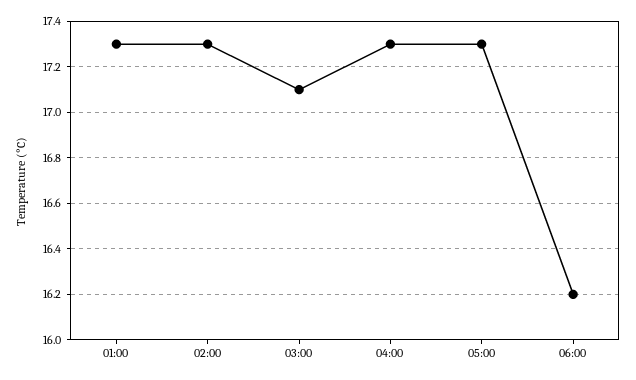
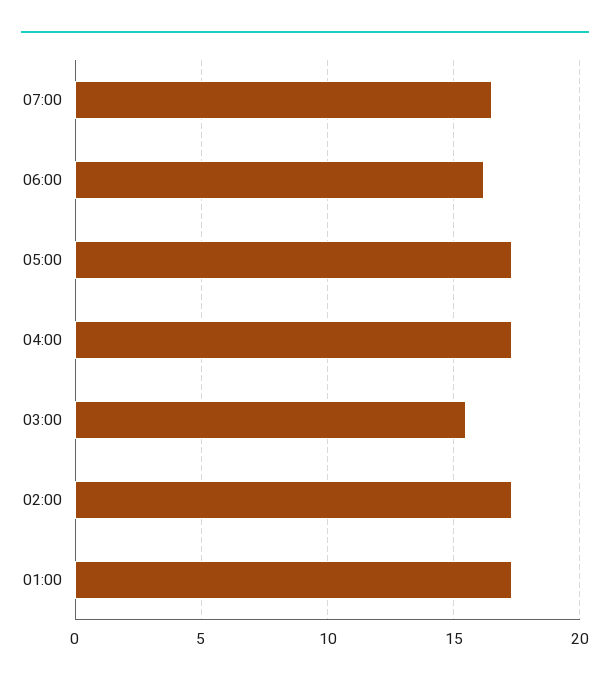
03:00: 17.1 -> 15.5
07:00: none -> 16.5

